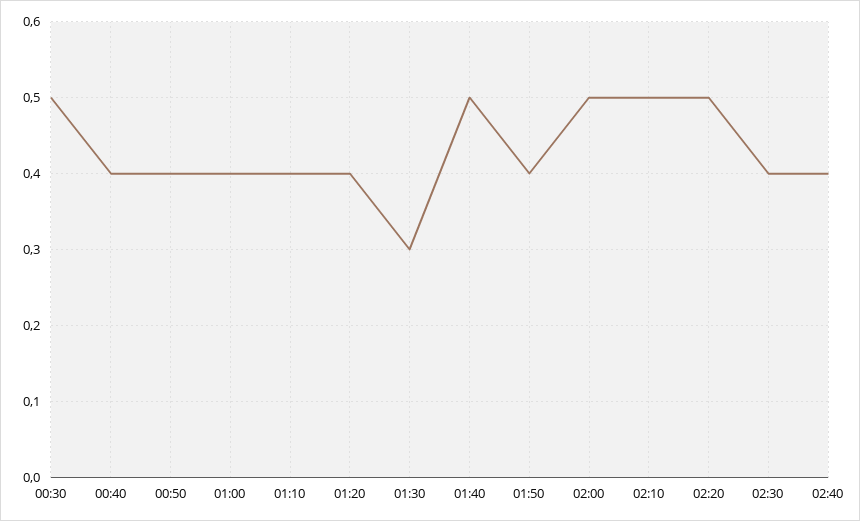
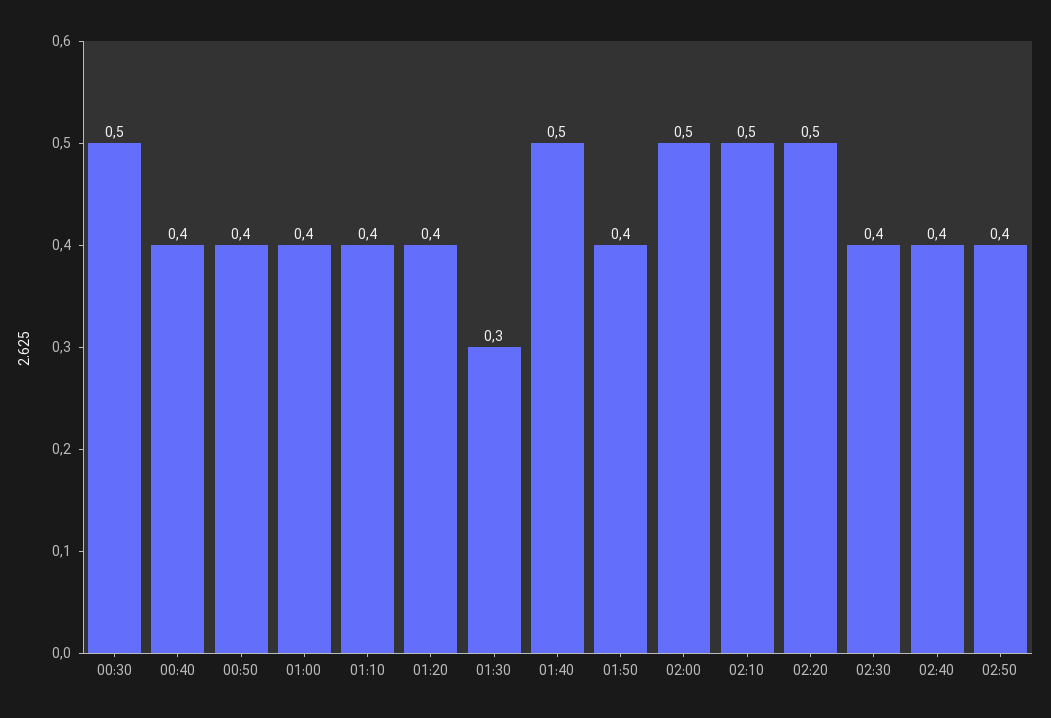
02:50: none -> 0.4

